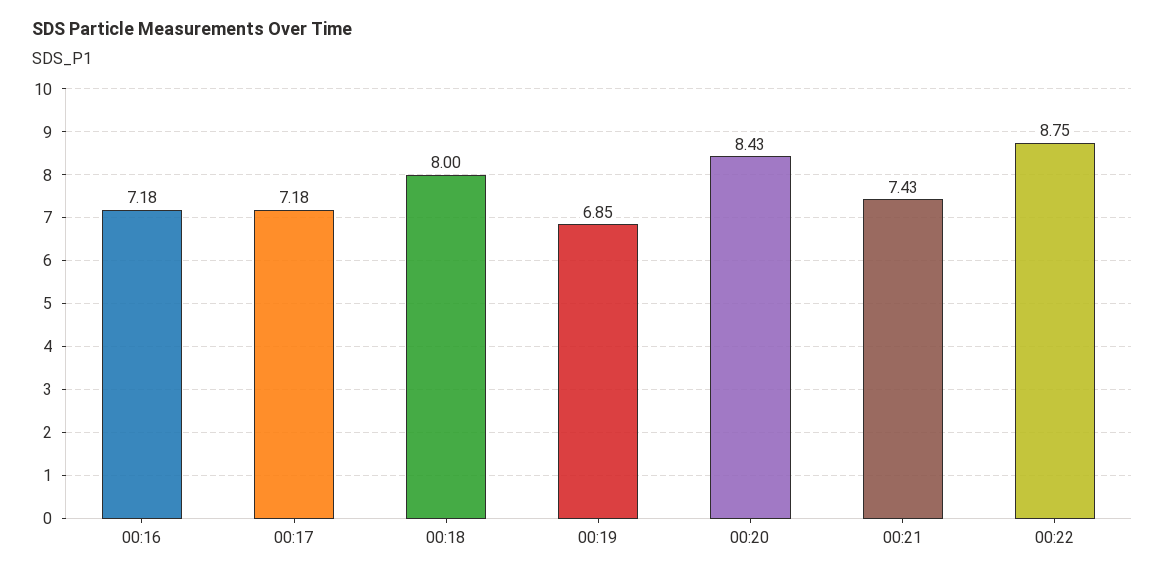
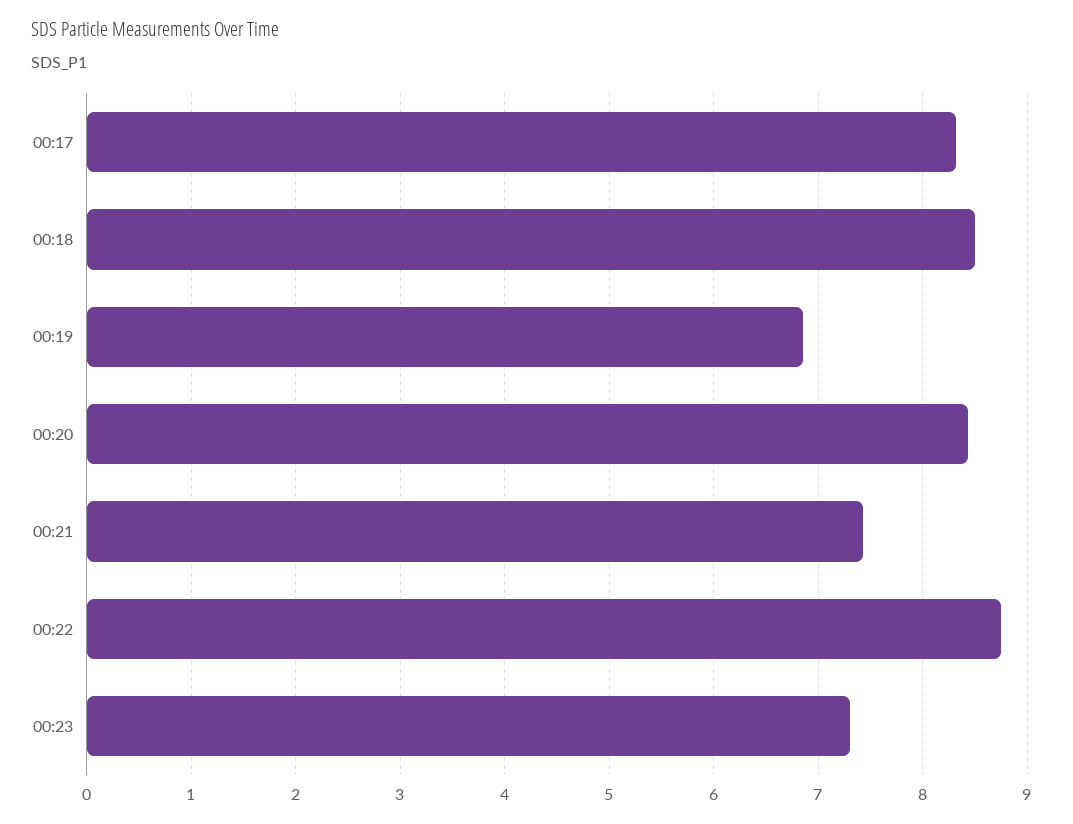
00:16: 7.18 -> none
00:17: 7.18 -> 8.3
00:18: 8 -> 8.5
00:23: none -> 7.3

